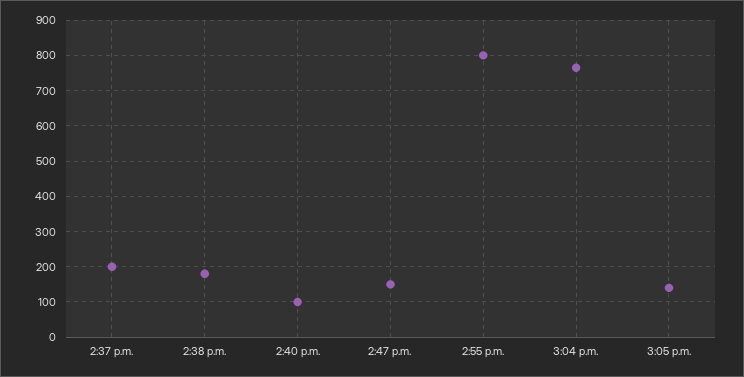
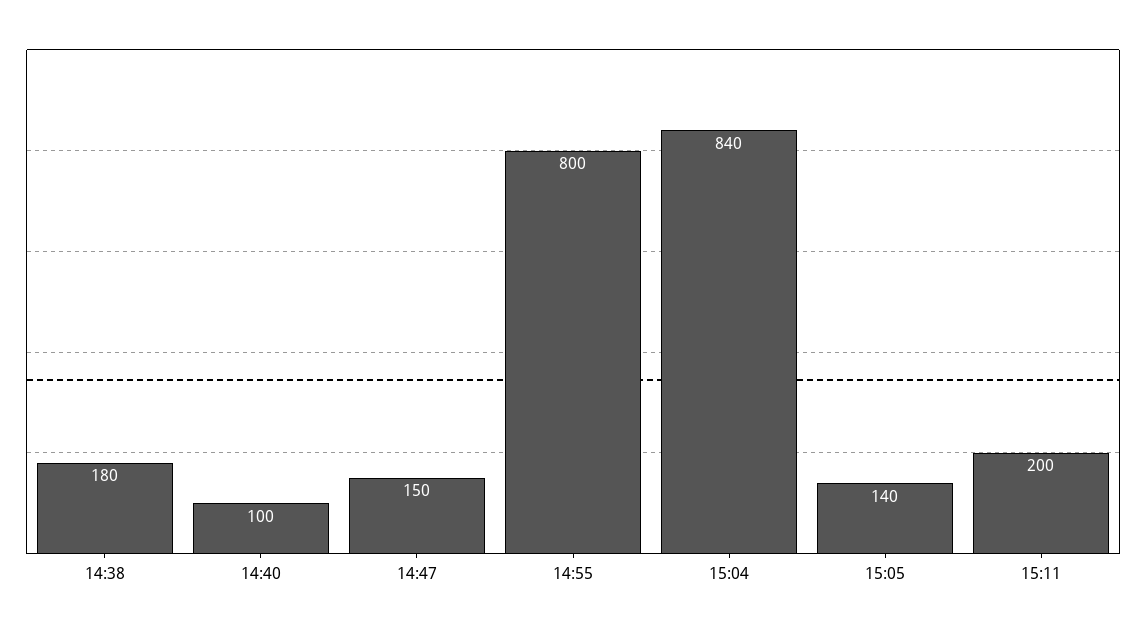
2:37 p.m.: 200 -> none
3:04 p.m.: 760 -> 840
15:11: none -> 200

